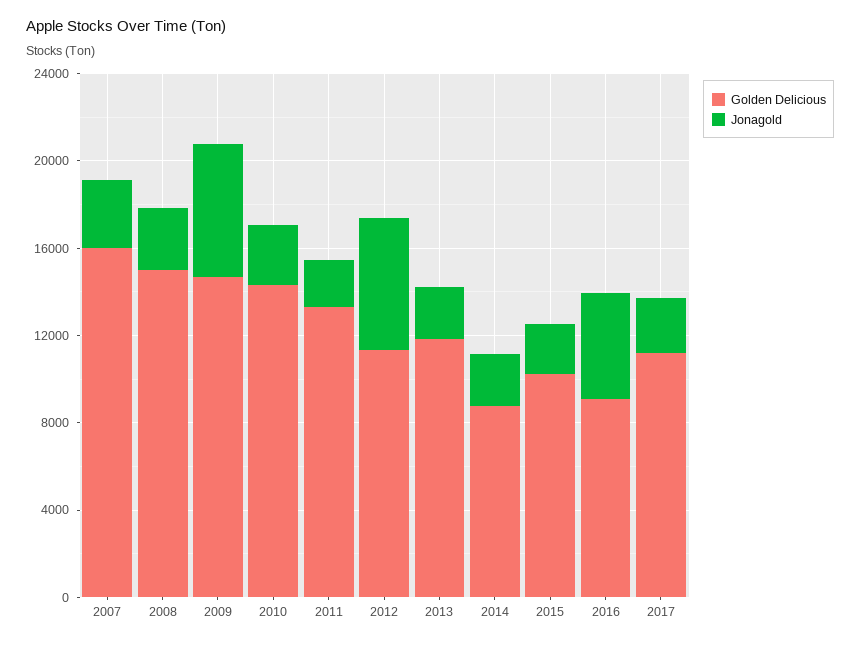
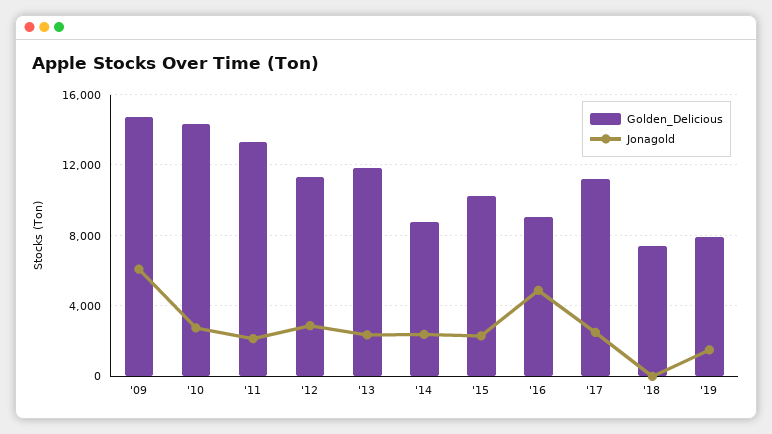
Golden Delicious, 2007: 16000 -> none
Jonagold, 2007: 3000 -> none
Golden Delicious, 2008: 15000 -> none
Jonagold, 2008: 3000 -> none
Jonagold, 2012: 6000 -> 3000
Golden Delicious, '18: none -> 7500
Jonagold, '18: none -> 0
Golden Delicious, '19: none -> 8000
Jonagold, '19: none -> 1500

